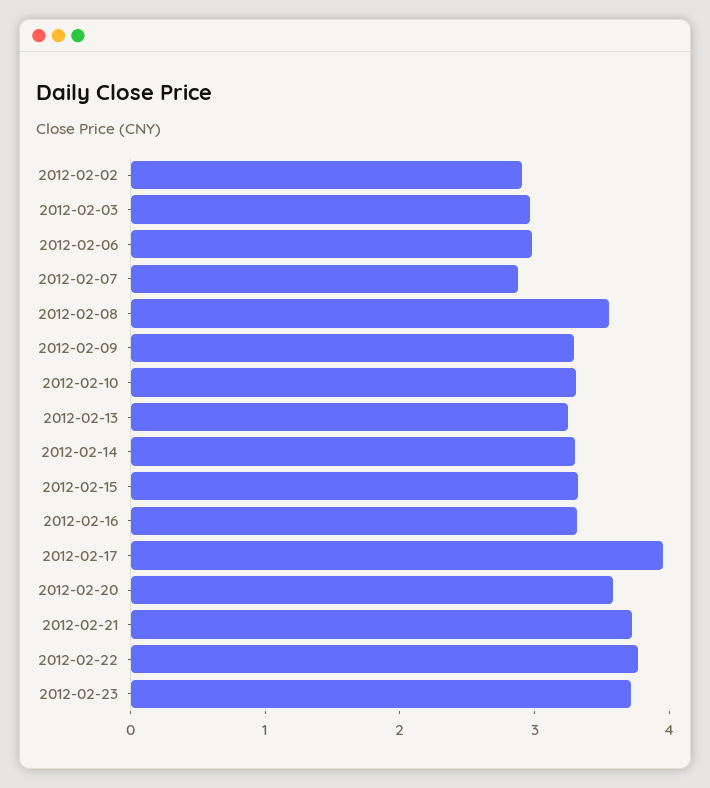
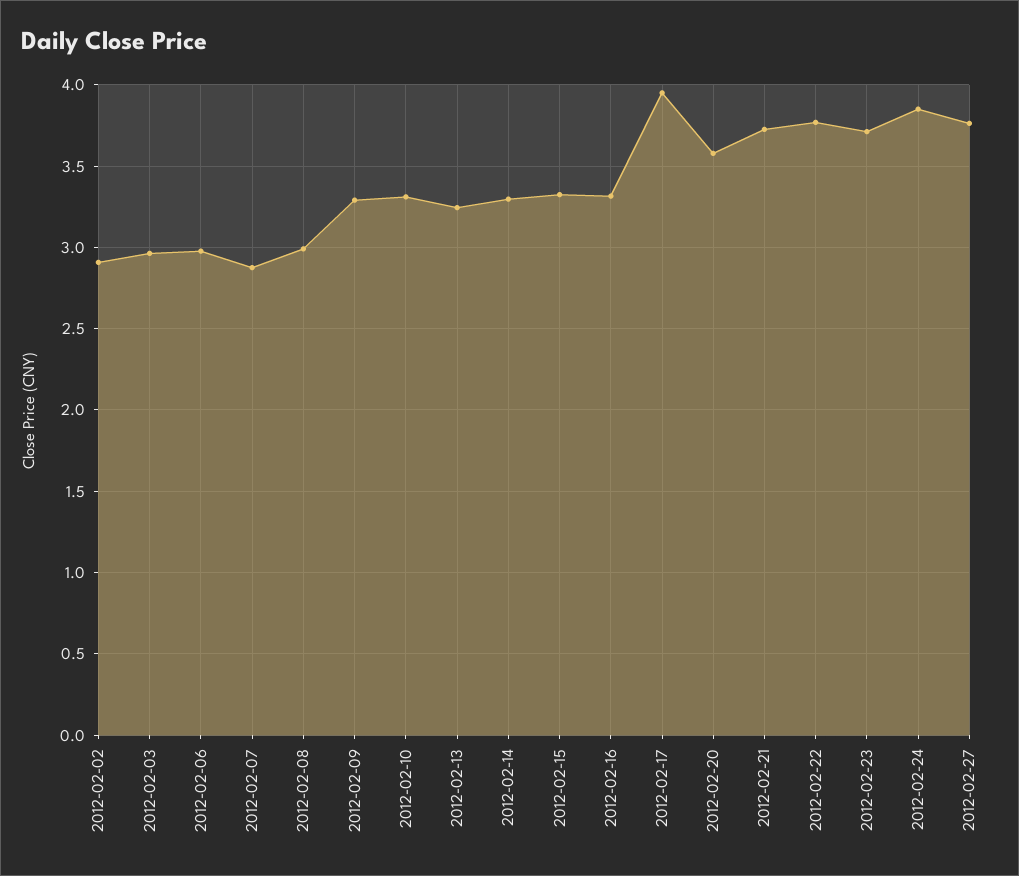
2012-02-08: 3.6 -> 3
2012-02-24: none -> 3.85
2012-02-27: none -> 3.75

